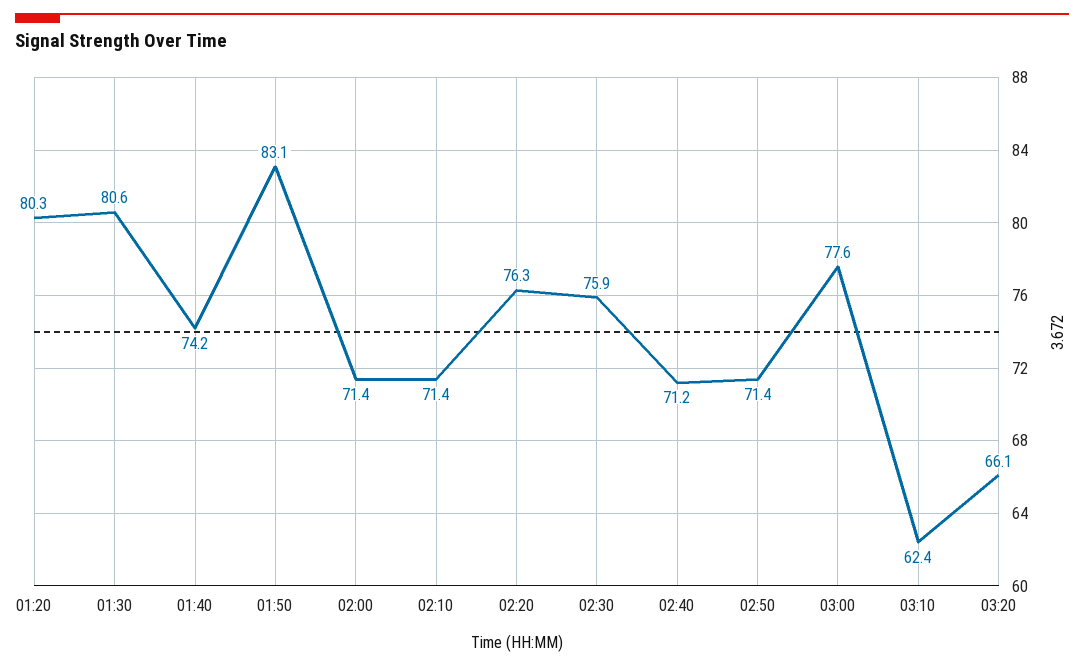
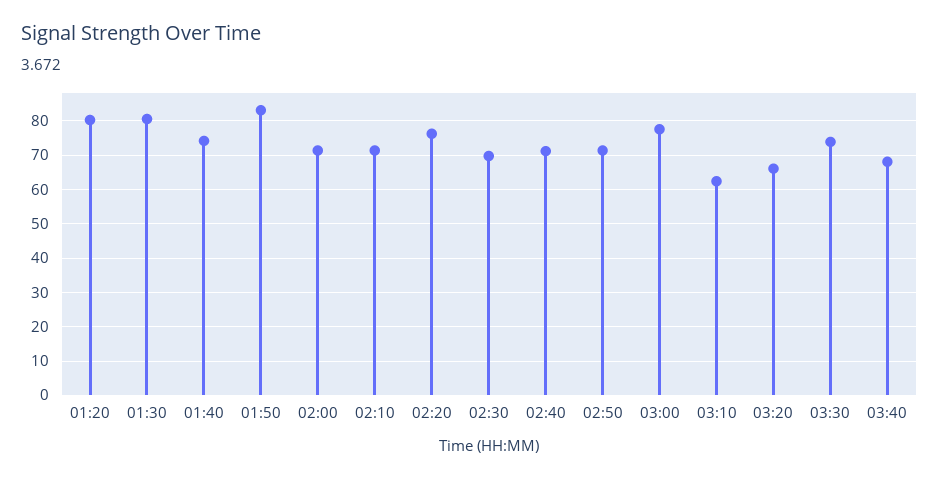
02:30: 75.9 -> 70
03:30: none -> 74
03:40: none -> 68

